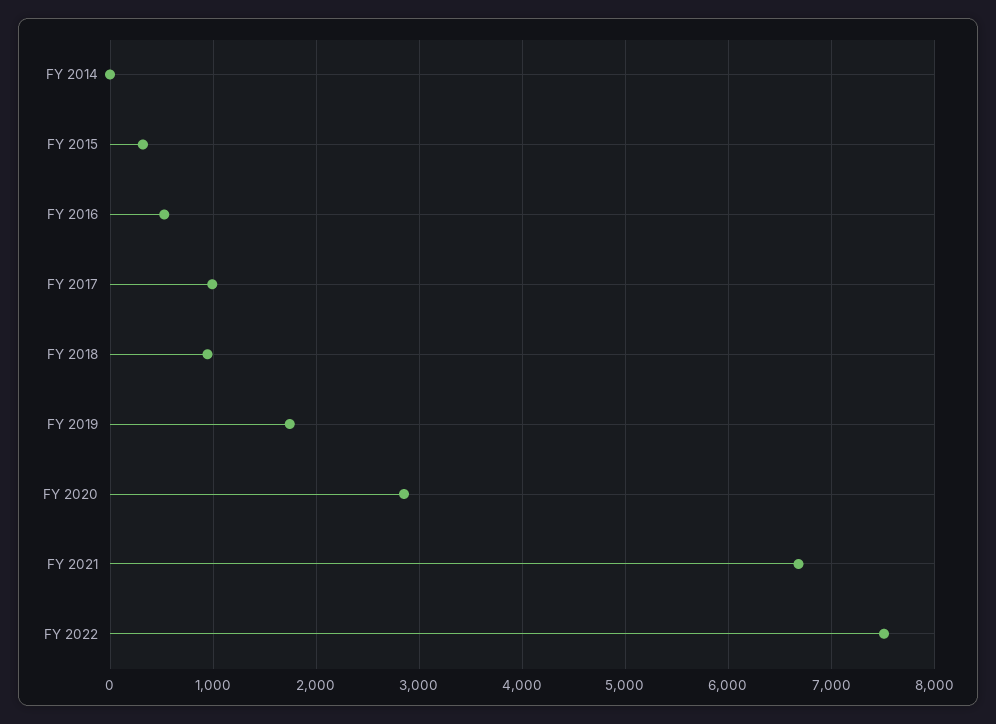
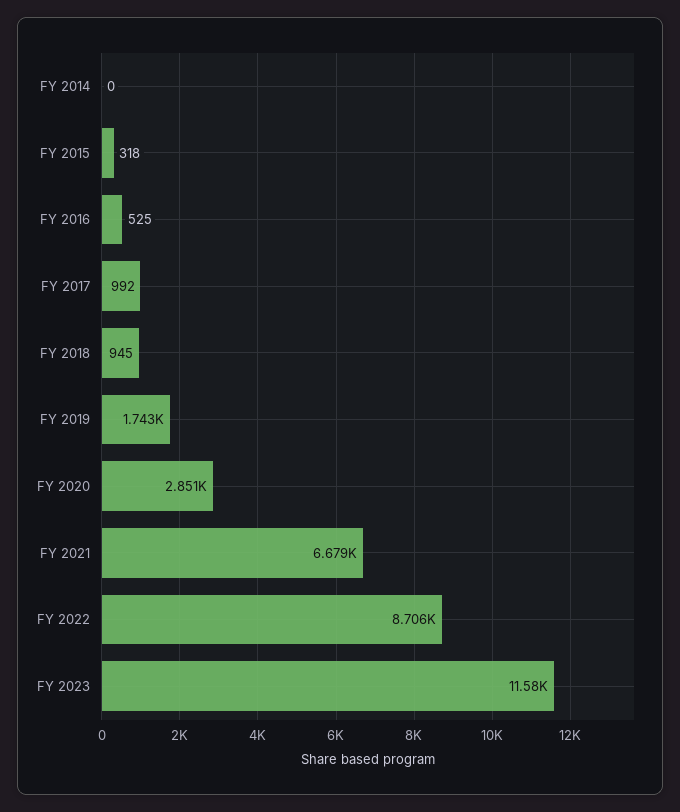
FY 2022: 7500 -> 8706
FY 2023: none -> 11580

